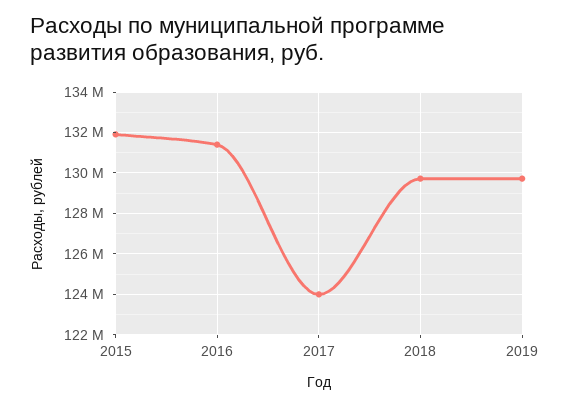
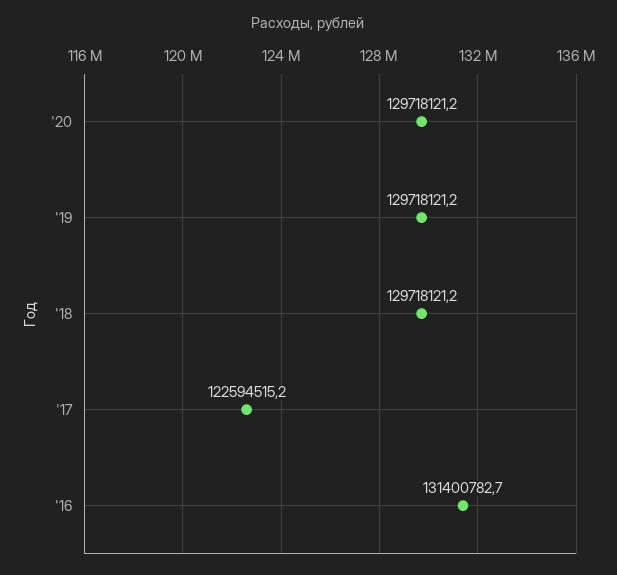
2015: 132000000 -> none
2017: 124000000 -> 122594515.2
'20: none -> 129718121.2

